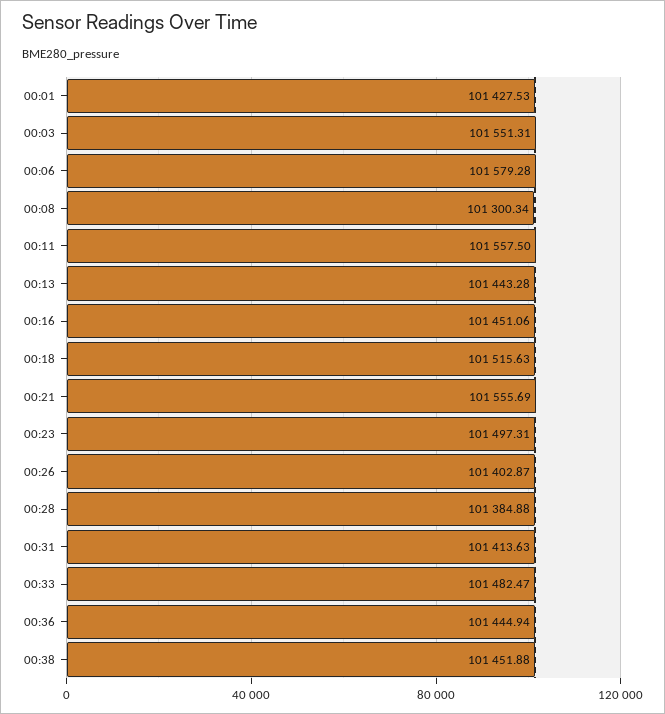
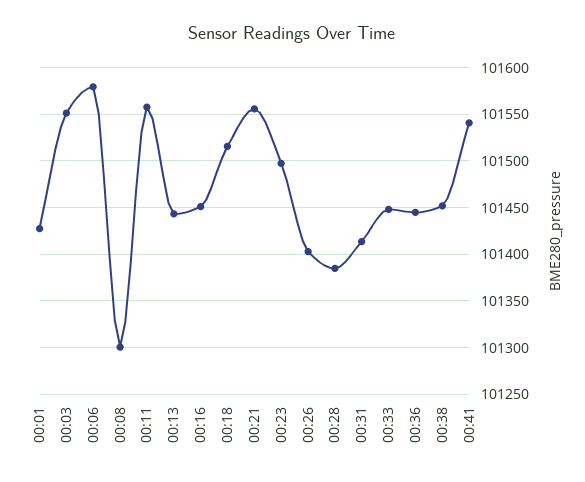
00:33: 101482.47 -> 101450
00:41: none -> 101540

